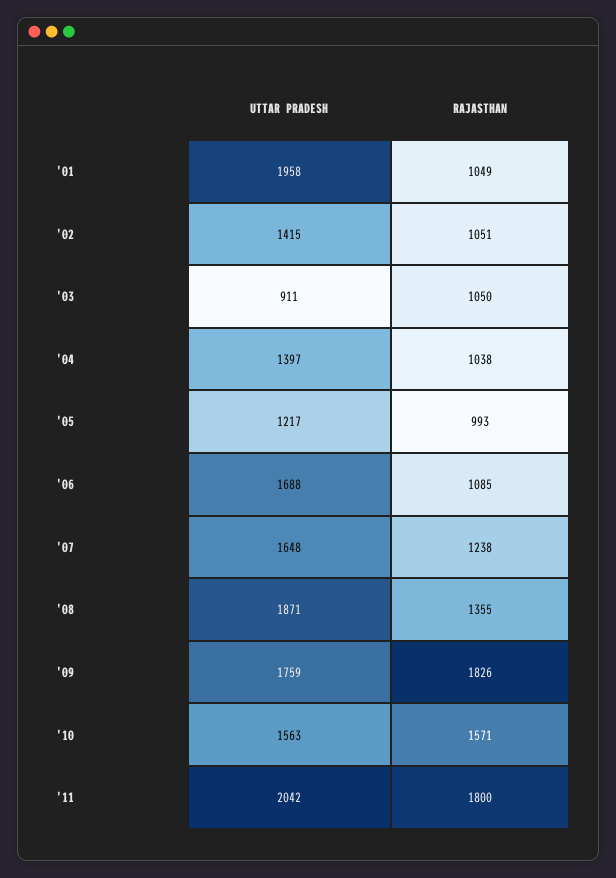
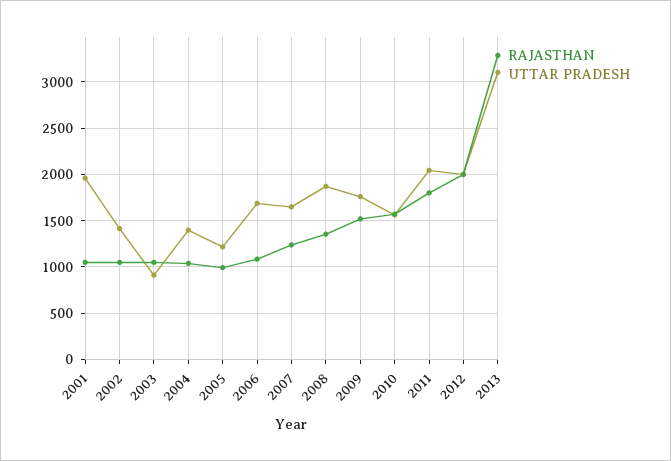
RAJASTHAN, '09: 1826 -> 1500
RAJASTHAN, 2012: none -> 2000
UTTAR PRADESH, 2012: none -> 2000
RAJASTHAN, 2013: none -> 3300
UTTAR PRADESH, 2013: none -> 3100

